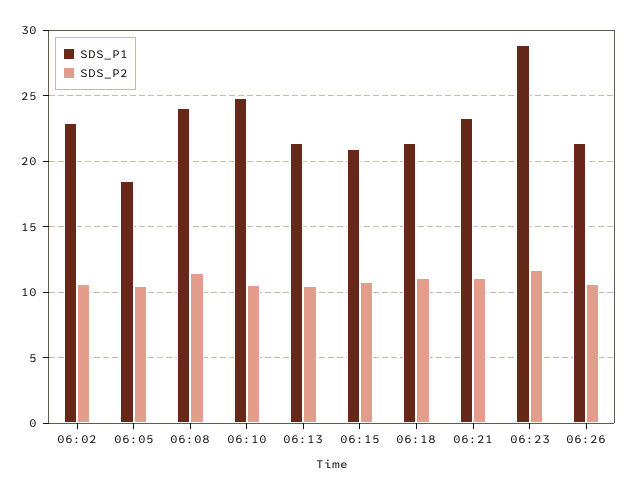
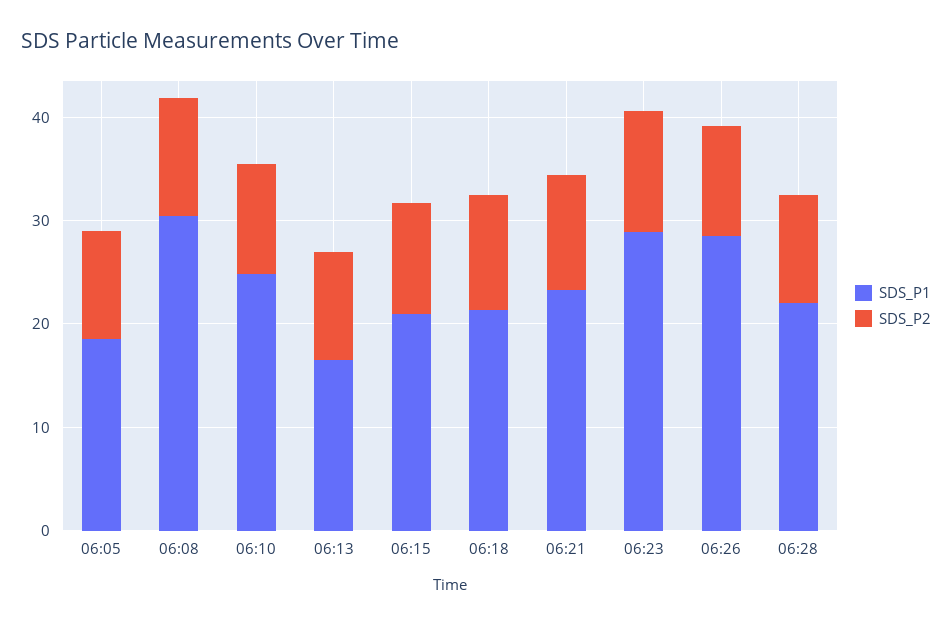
SDS_P1, 06:02: 23 -> none
SDS_P2, 06:02: 10.5 -> none
SDS_P1, 06:08: 24 -> 30
SDS_P1, 06:13: 21.5 -> 16
SDS_P1, 06:26: 21.5 -> 28
SDS_P1, 06:28: none -> 22
SDS_P2, 06:28: none -> 10

